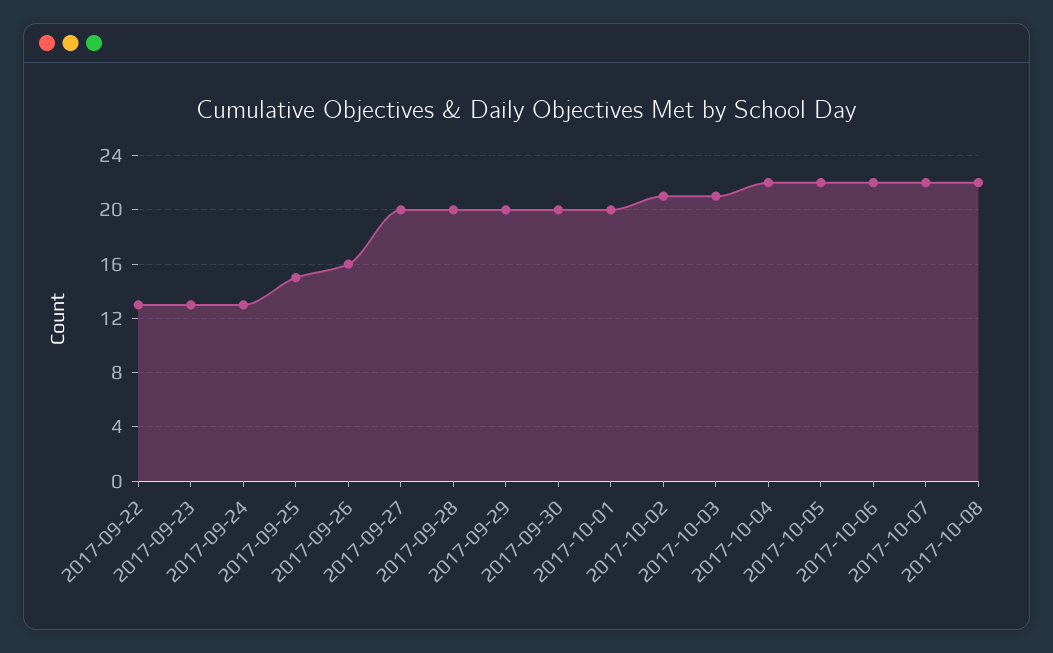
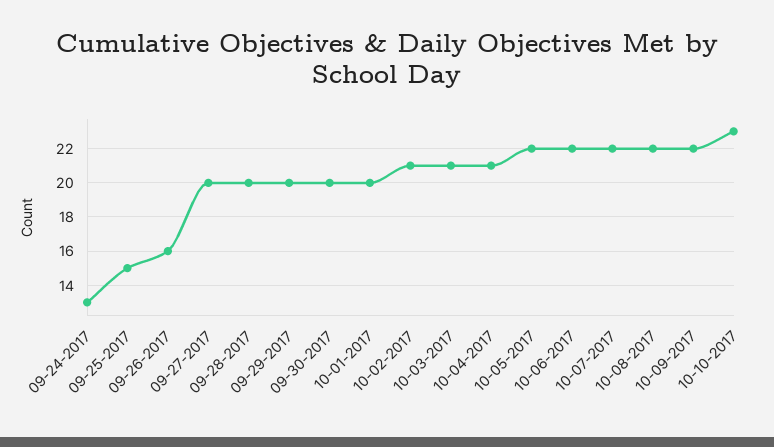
2017-09-22: 13 -> none
2017-09-23: 13 -> none
2017-10-04: 22 -> 21
10-09-2017: none -> 22
10-10-2017: none -> 23

